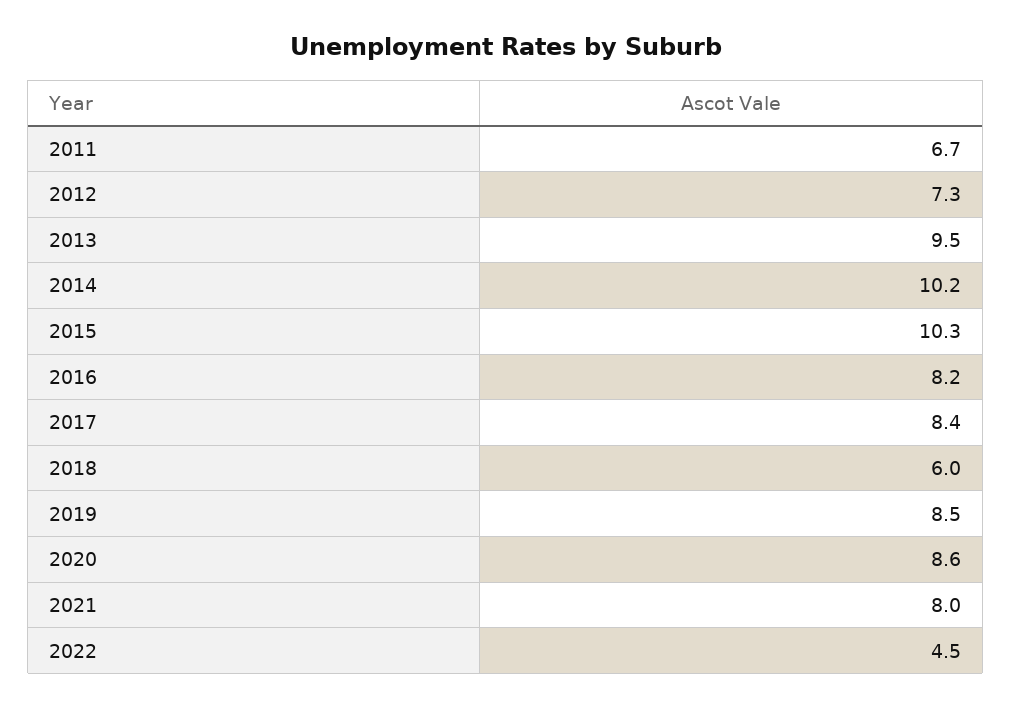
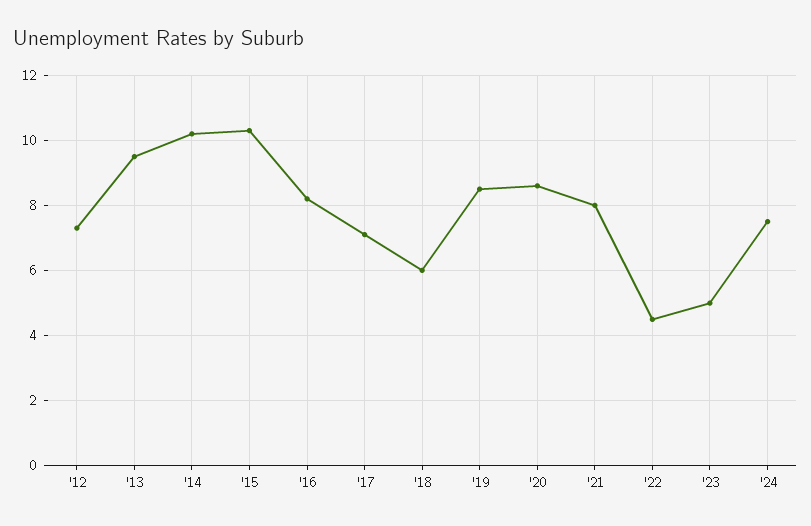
2011: 6.7 -> none
2017: 8.4 -> 7
'23: none -> 5
'24: none -> 7.5

